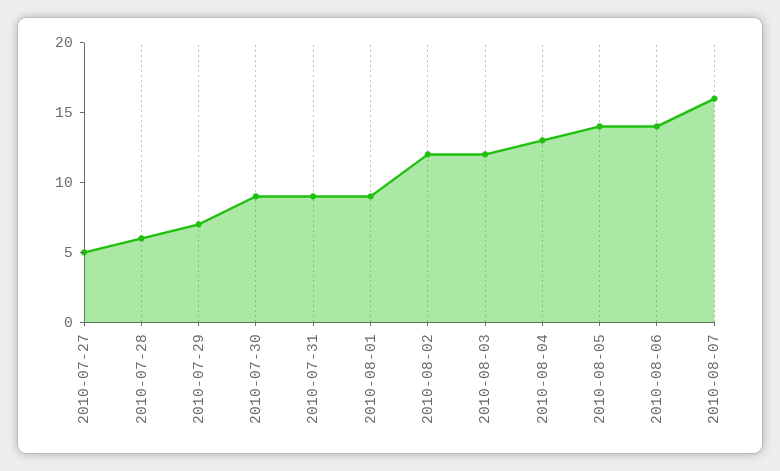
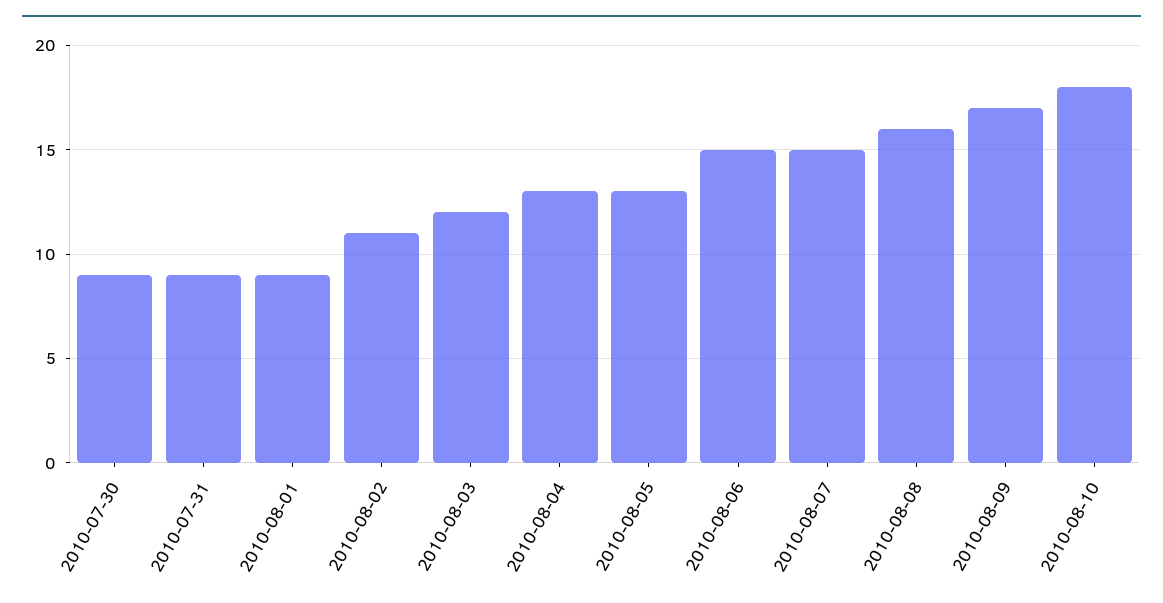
2010-07-27: 5 -> none
2010-07-28: 6 -> none
2010-07-29: 7 -> none
2010-08-02: 12 -> 11
2010-08-05: 14 -> 13
2010-08-06: 14 -> 15
2010-08-07: 16 -> 15
2010-08-08: none -> 16
2010-08-09: none -> 17
2010-08-10: none -> 18

